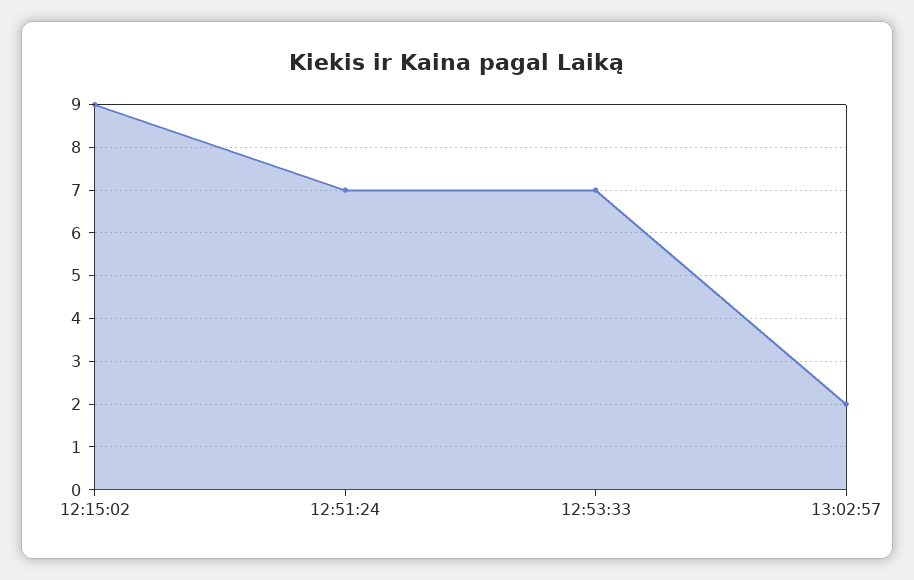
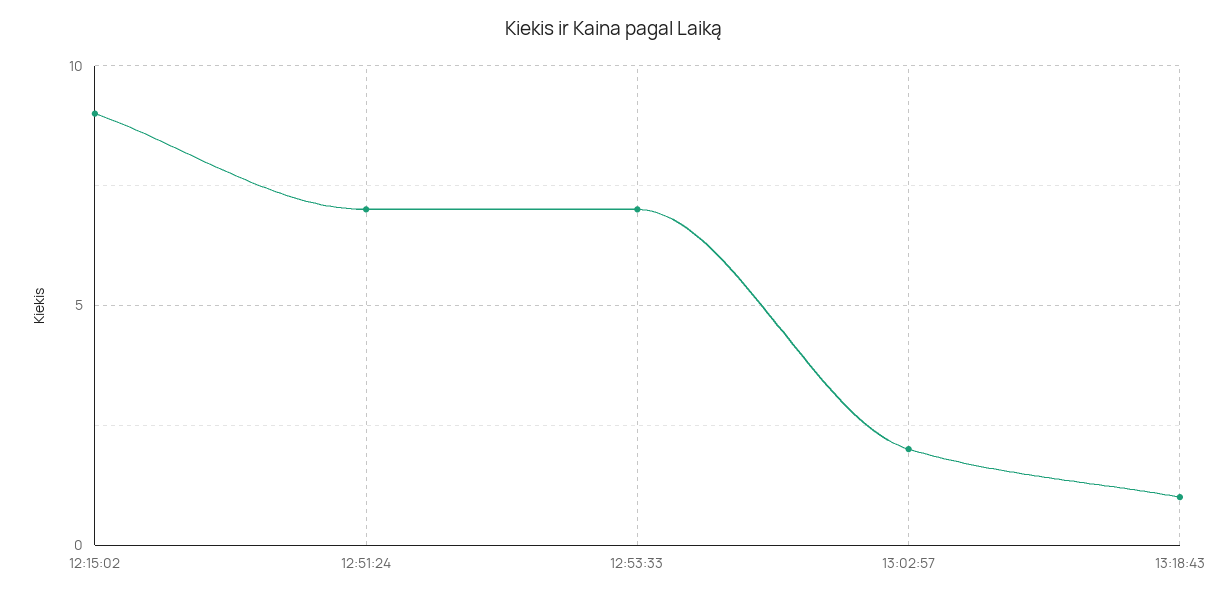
13:18:43: none -> 1

